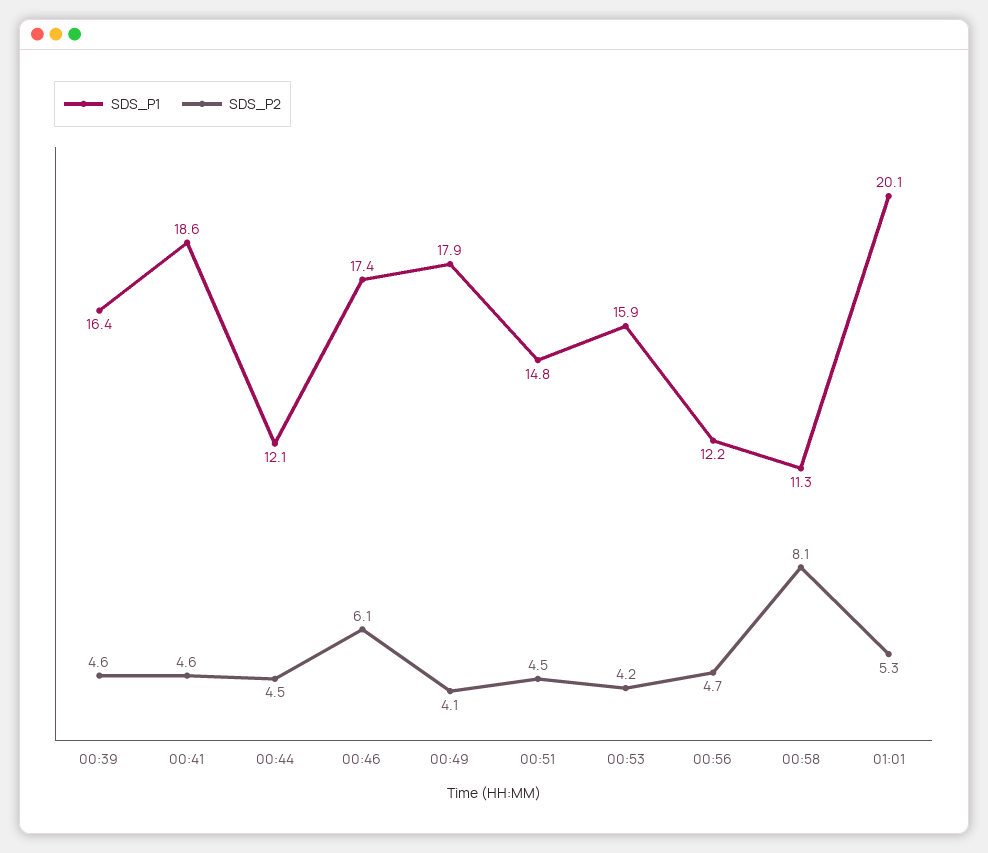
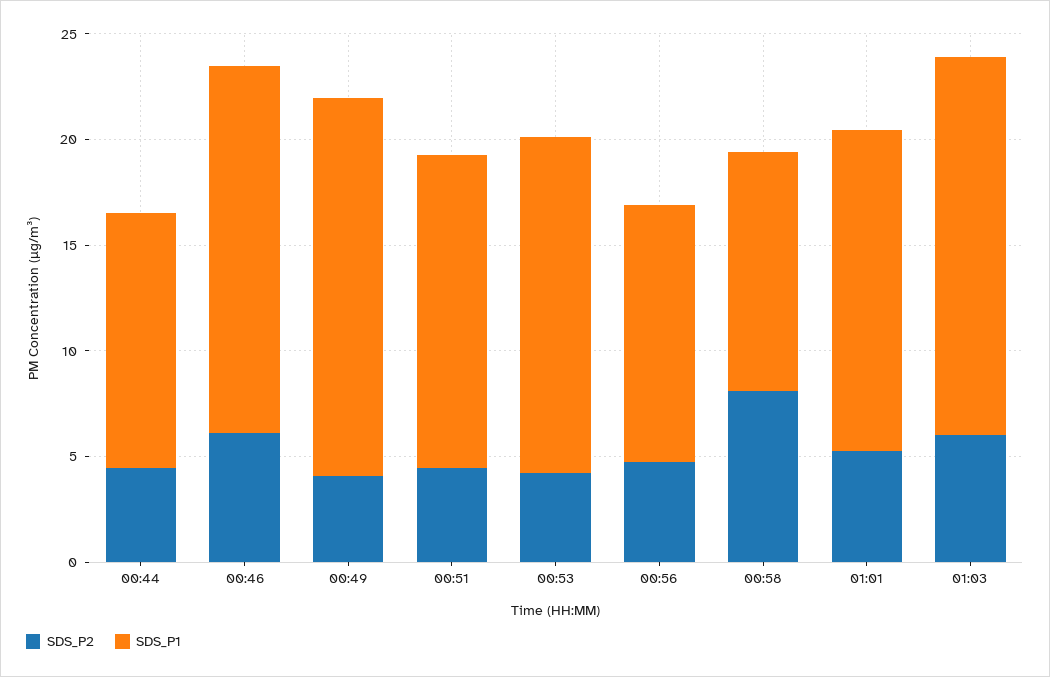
SDS_P1, 00:39: 16.4 -> none
SDS_P2, 00:39: 4.6 -> none
SDS_P1, 00:41: 18.6 -> none
SDS_P2, 00:41: 4.6 -> none
SDS_P1, 01:01: 20.1 -> 15
SDS_P2, 01:03: none -> 6
SDS_P1, 01:03: none -> 18

